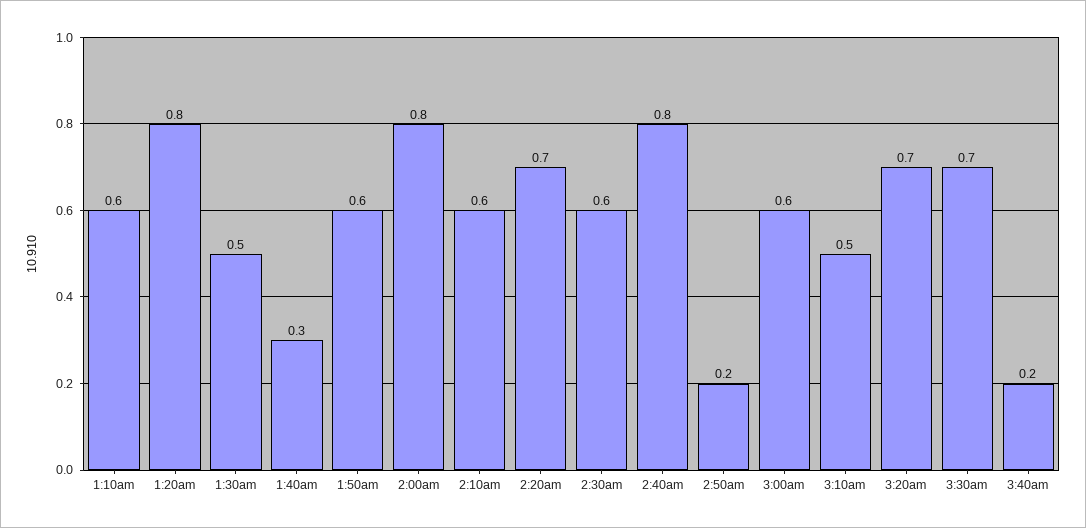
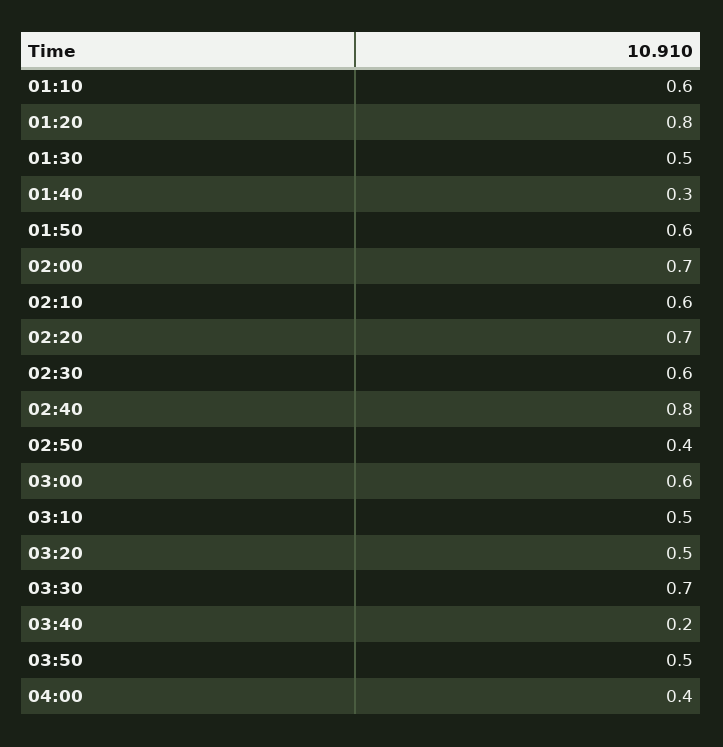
2:00am: 0.8 -> 0.7
2:50am: 0.2 -> 0.4
3:20am: 0.7 -> 0.5
03:50: none -> 0.5
04:00: none -> 0.4

